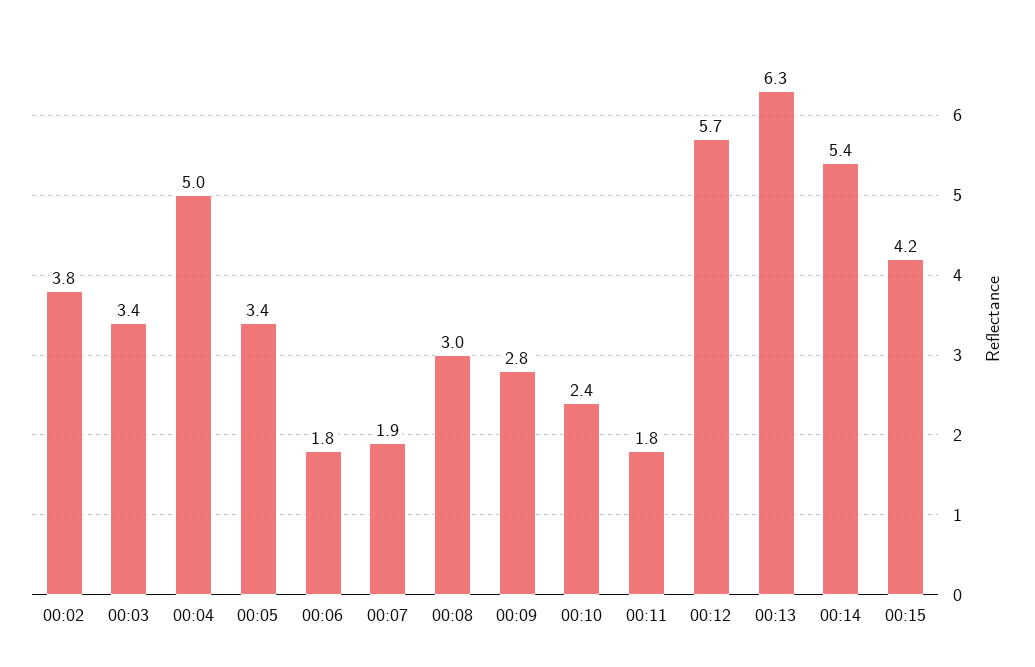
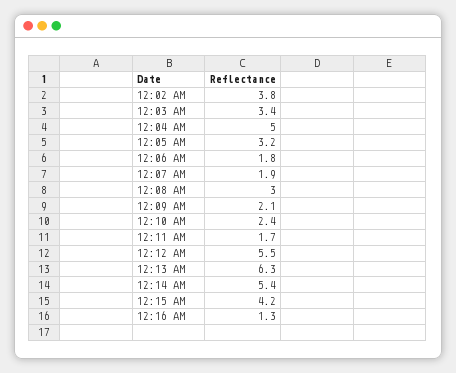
00:05: 3.4 -> 3.2
00:09: 2.8 -> 2.1
00:11: 1.8 -> 1.7
00:12: 5.7 -> 5.5
12:16 AM: none -> 1.3

